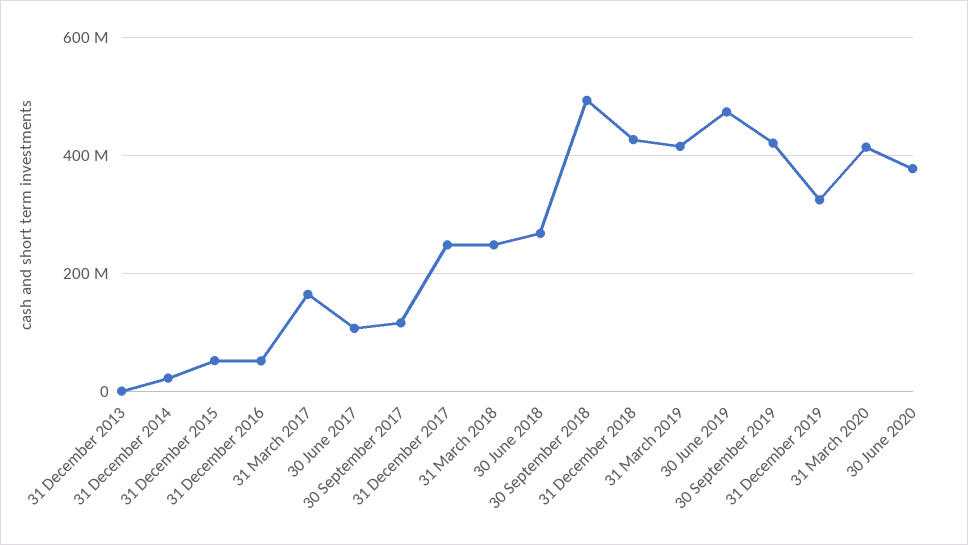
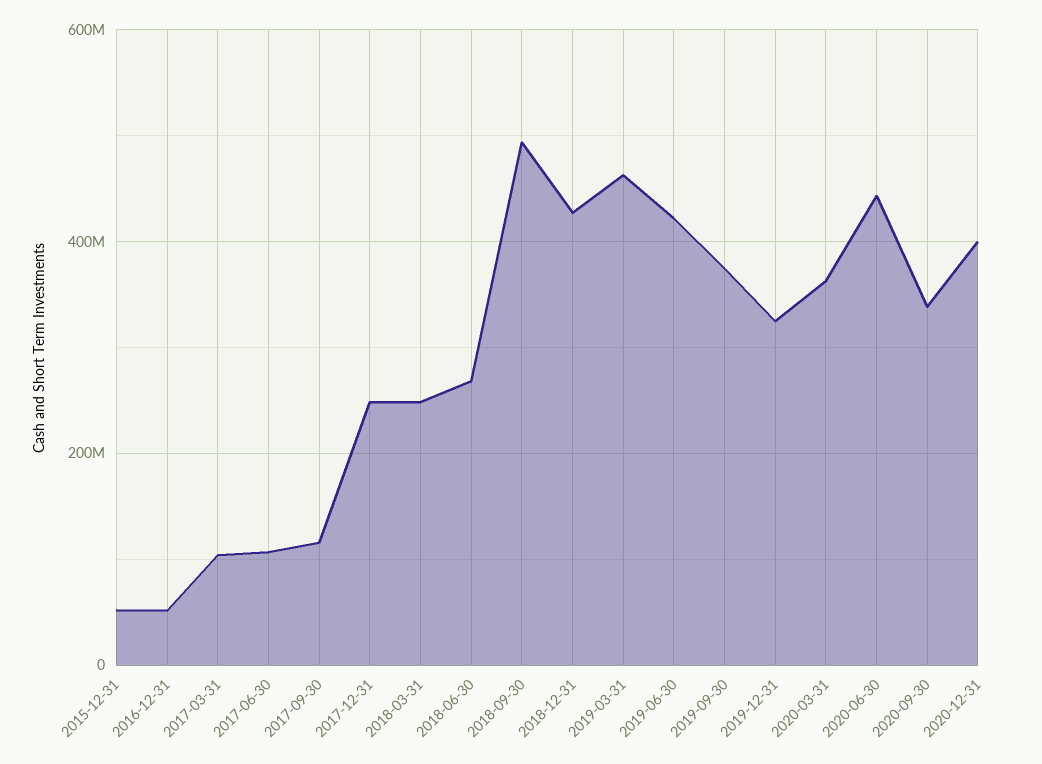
31 December 2013: 0 -> none
31 December 2014: 20000000 -> none
31 March 2017: 160000000 -> 100000000
31 March 2019: 420000000 -> 460000000
30 June 2019: 480000000 -> 420000000
30 September 2019: 420000000 -> 380000000
31 March 2020: 420000000 -> 360000000
30 June 2020: 380000000 -> 440000000
2020-09-30: none -> 340000000
2020-12-31: none -> 400000000

